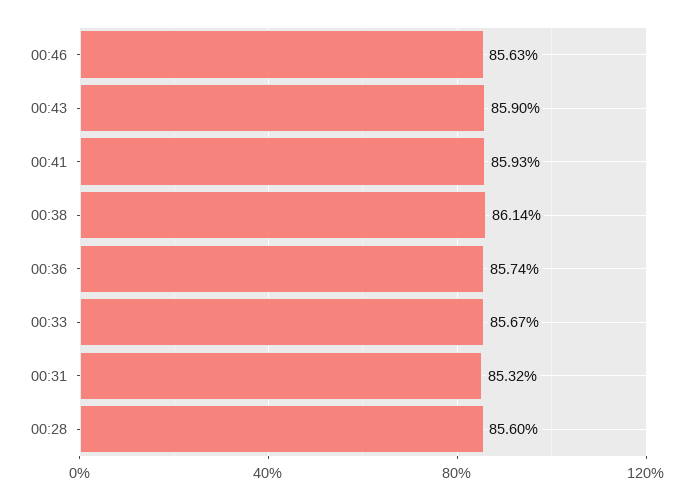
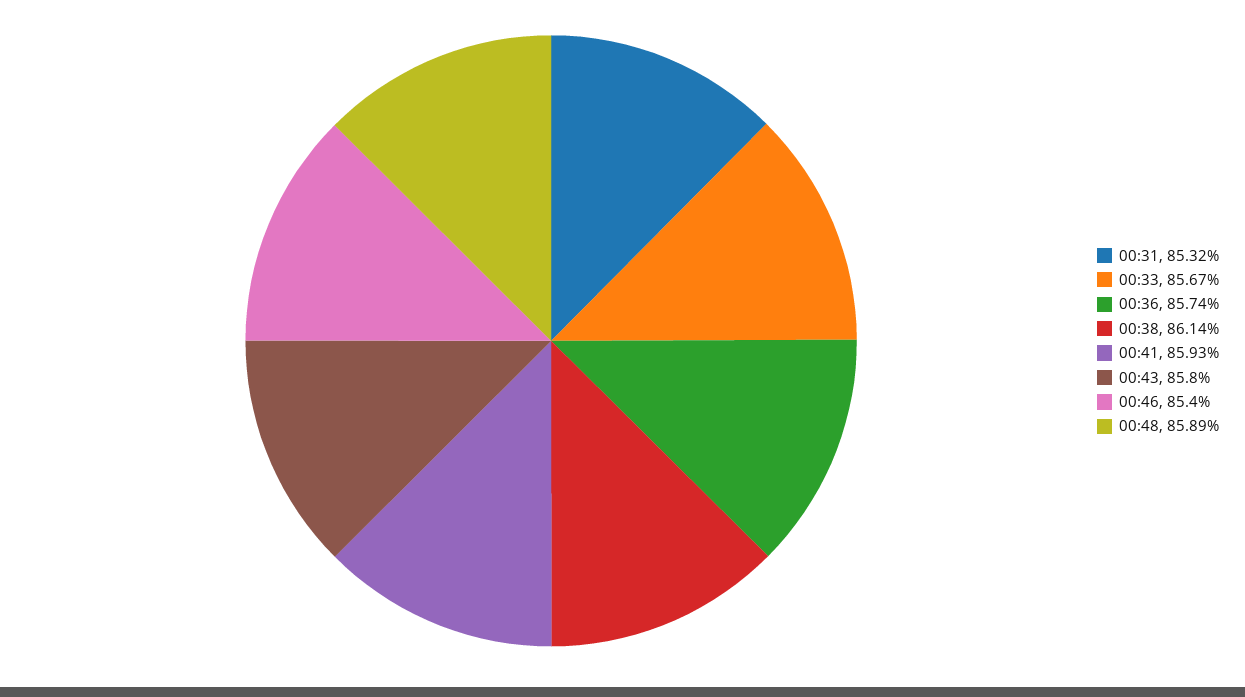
00:46: 85.63 -> 85.4
00:43: 85.9 -> 85.8
00:28: 85.6 -> none
00:48: none -> 85.89

